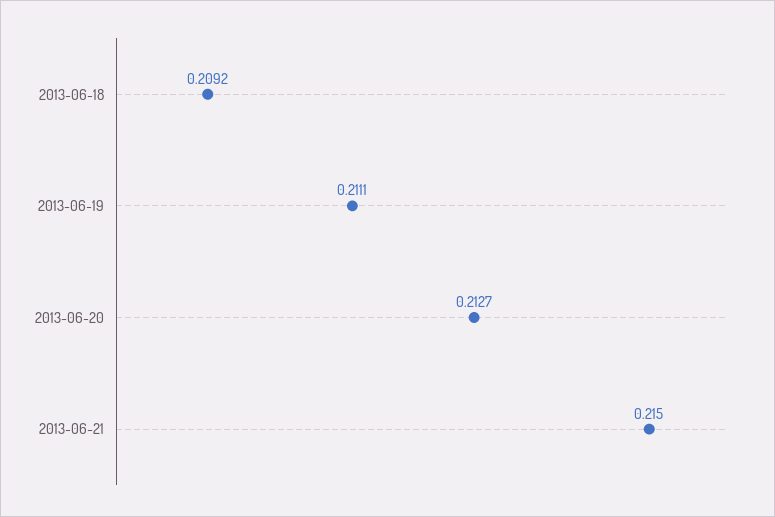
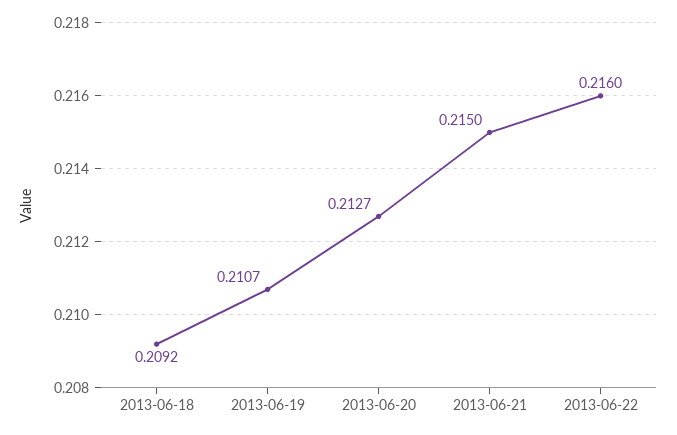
2013-06-19: 0.2111 -> 0.2107
2013-06-22: none -> 0.216

